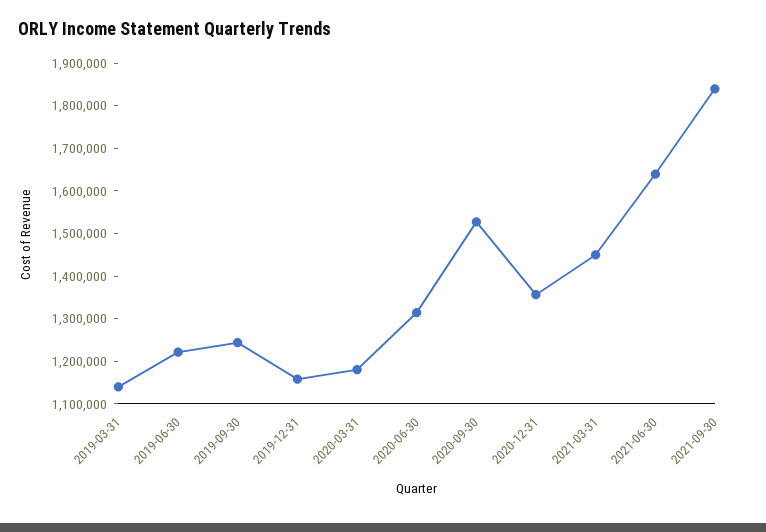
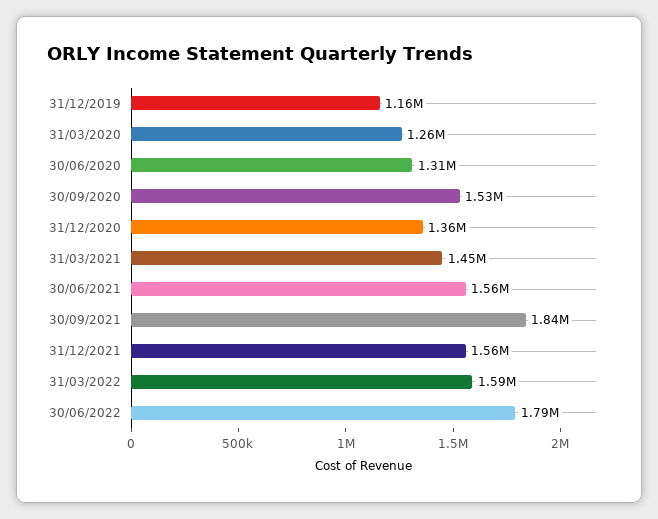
2019-03-31: 1140000 -> none
2019-06-30: 1220000 -> none
2019-09-30: 1240000 -> none
2020-03-31: 1180000 -> 1260000
2021-06-30: 1640000 -> 1560000
31/12/2021: none -> 1560000
31/03/2022: none -> 1590000
30/06/2022: none -> 1790000

